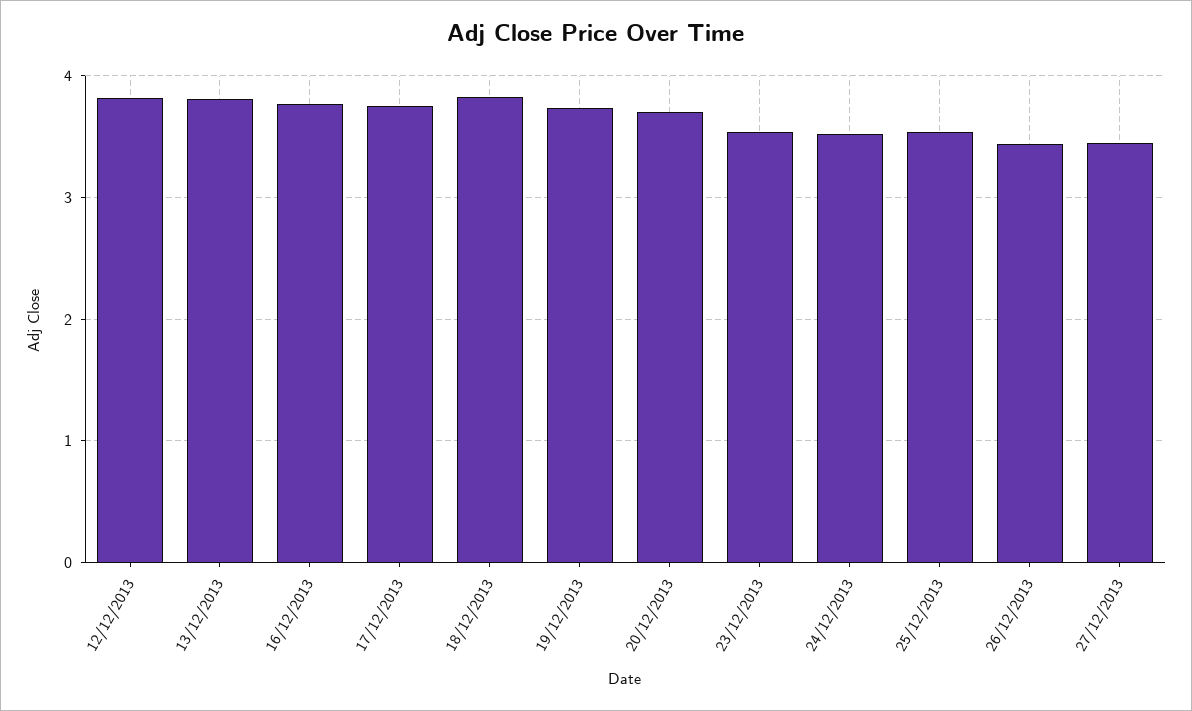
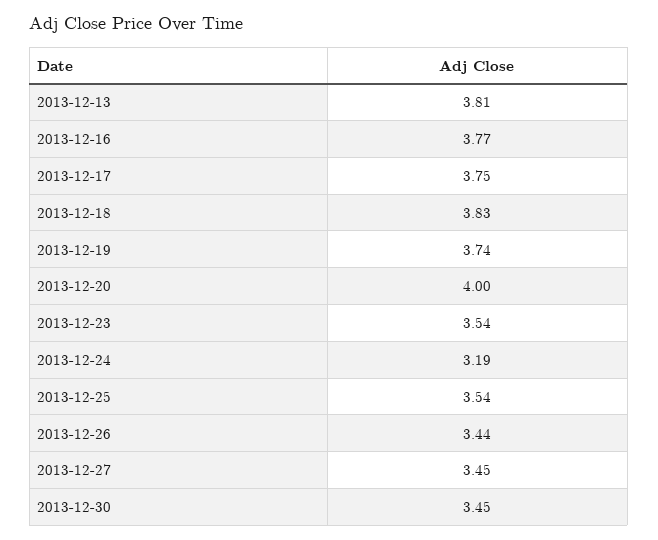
12/12/2013: 3.8 -> none
20/12/2013: 3.7 -> 4
24/12/2013: 3.5 -> 3.19
2013-12-30: none -> 3.45

